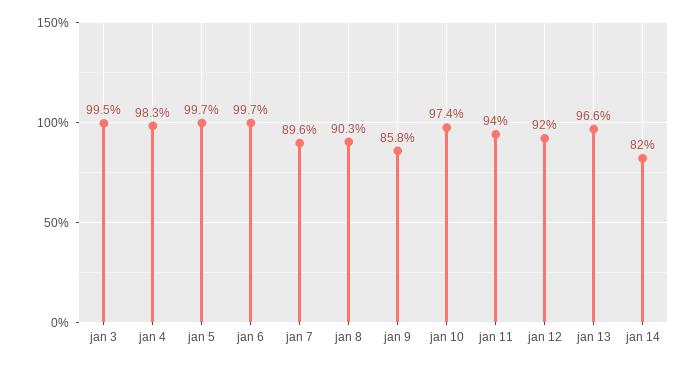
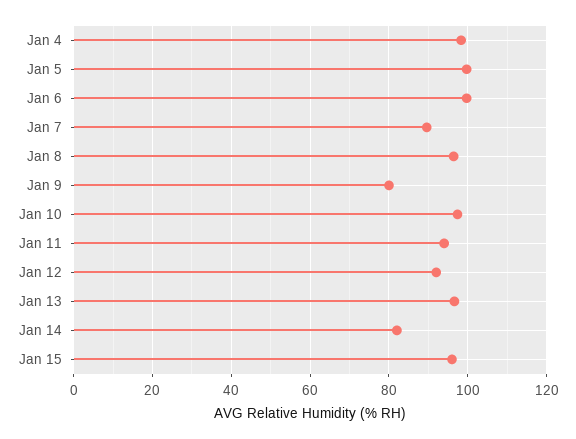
jan 3: 99.5 -> none
jan 8: 90.3 -> 96
jan 9: 85.8 -> 80
Jan 15: none -> 96

